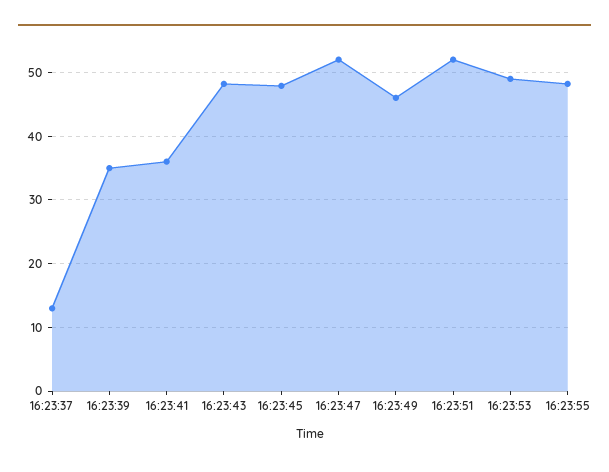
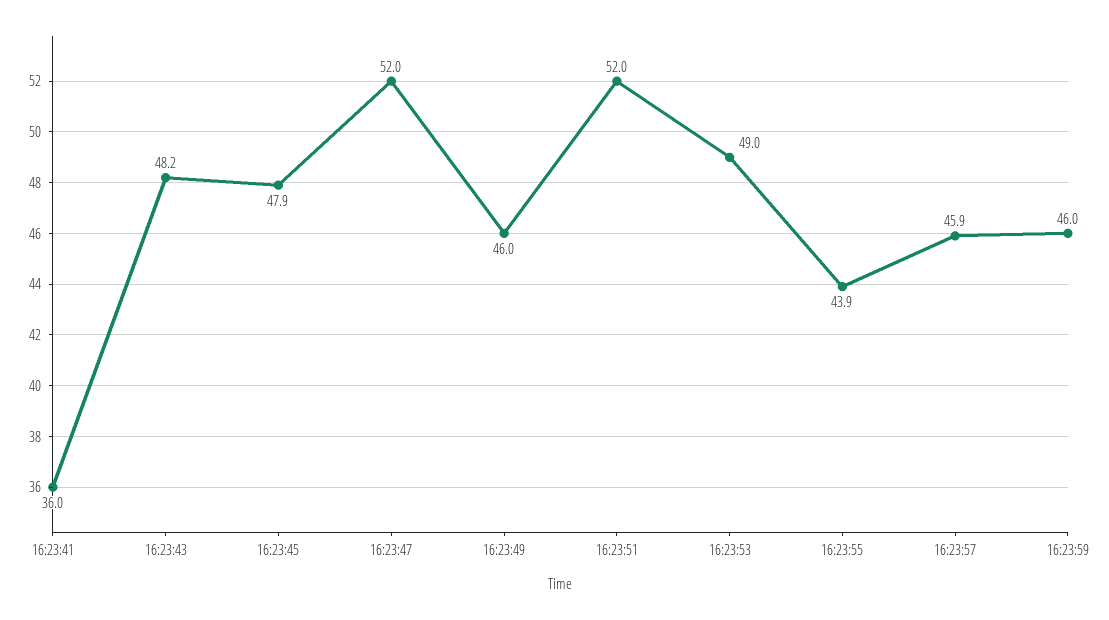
16:23:37: 13 -> none
16:23:39: 35 -> none
16:23:55: 48 -> 43.9
16:23:57: none -> 45.9
16:23:59: none -> 46

